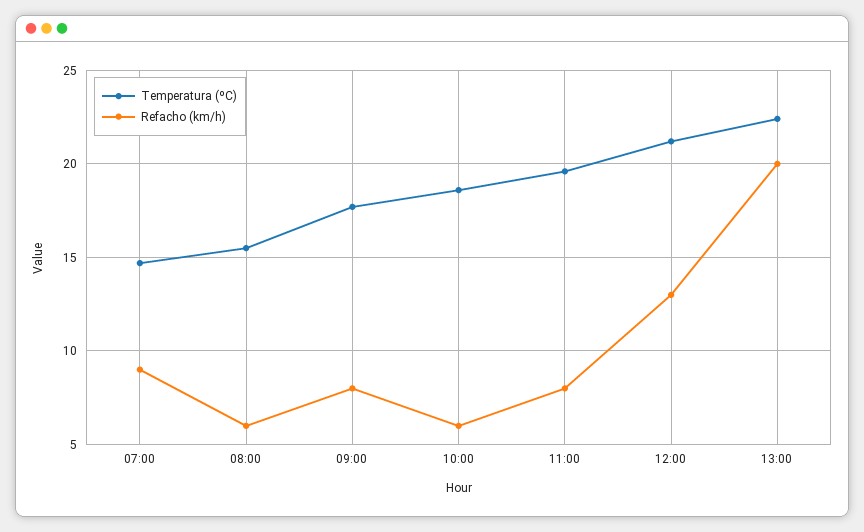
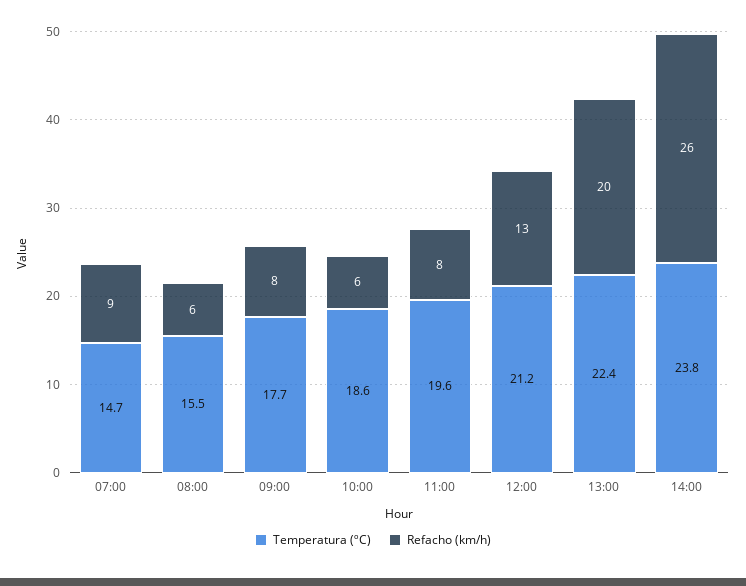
Temperatura (ºC), 14:00: none -> 23.8
Refacho (km/h), 14:00: none -> 26

